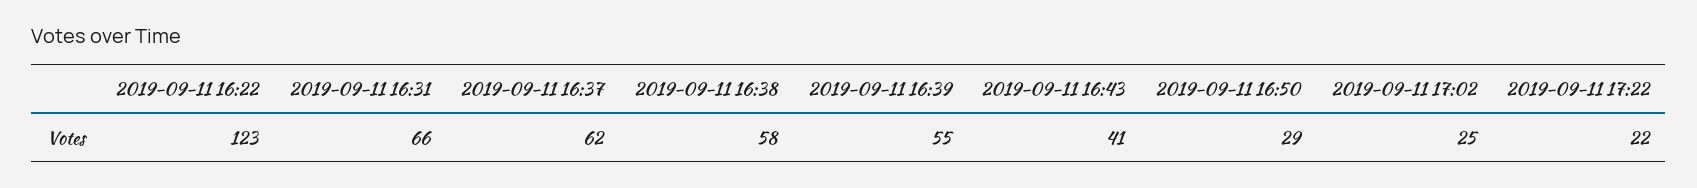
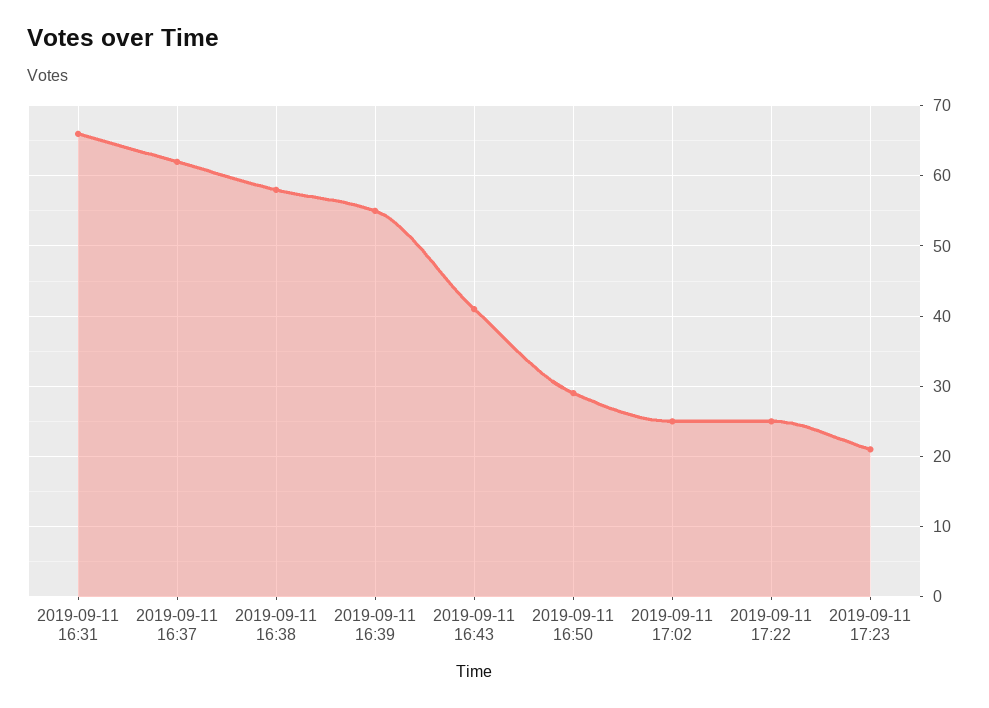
2019-09-11 16:22: 123 -> none
2019-09-11 17:22: 22 -> 25
2019-09-11 17:23: none -> 21

